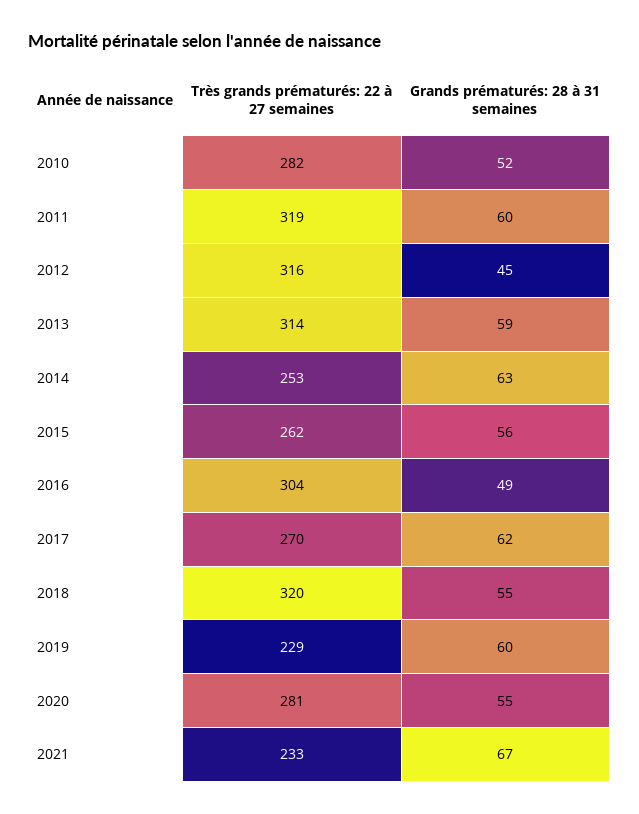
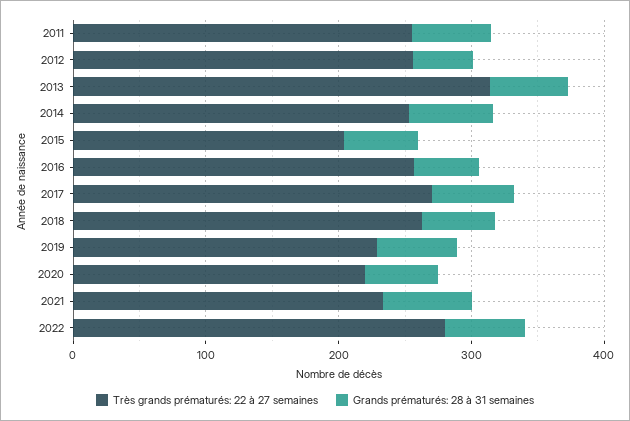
Très grands prématurés: 22 à 27 semaines, 2010: 282 -> none
Grands prématurés: 28 à 31 semaines, 2010: 52 -> none
Très grands prématurés: 22 à 27 semaines, 2011: 319 -> 260
Très grands prématurés: 22 à 27 semaines, 2012: 316 -> 260
Très grands prématurés: 22 à 27 semaines, 2015: 262 -> 200
Très grands prématurés: 22 à 27 semaines, 2016: 304 -> 260
Très grands prématurés: 22 à 27 semaines, 2018: 320 -> 260
Très grands prématurés: 22 à 27 semaines, 2020: 281 -> 220
Très grands prématurés: 22 à 27 semaines, 2022: none -> 280
Grands prématurés: 28 à 31 semaines, 2022: none -> 60

